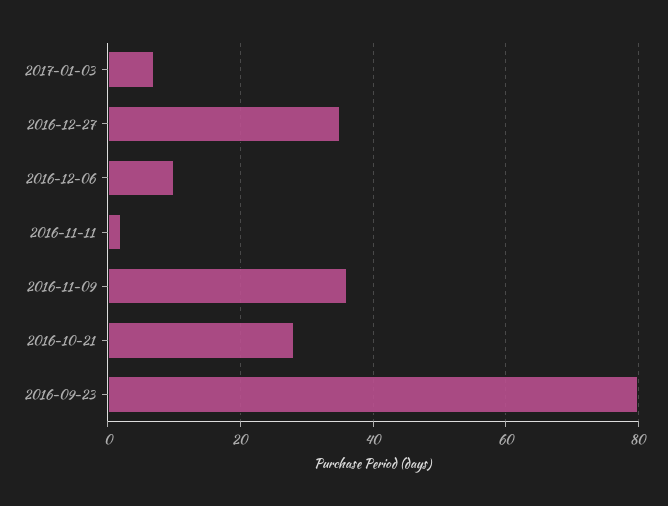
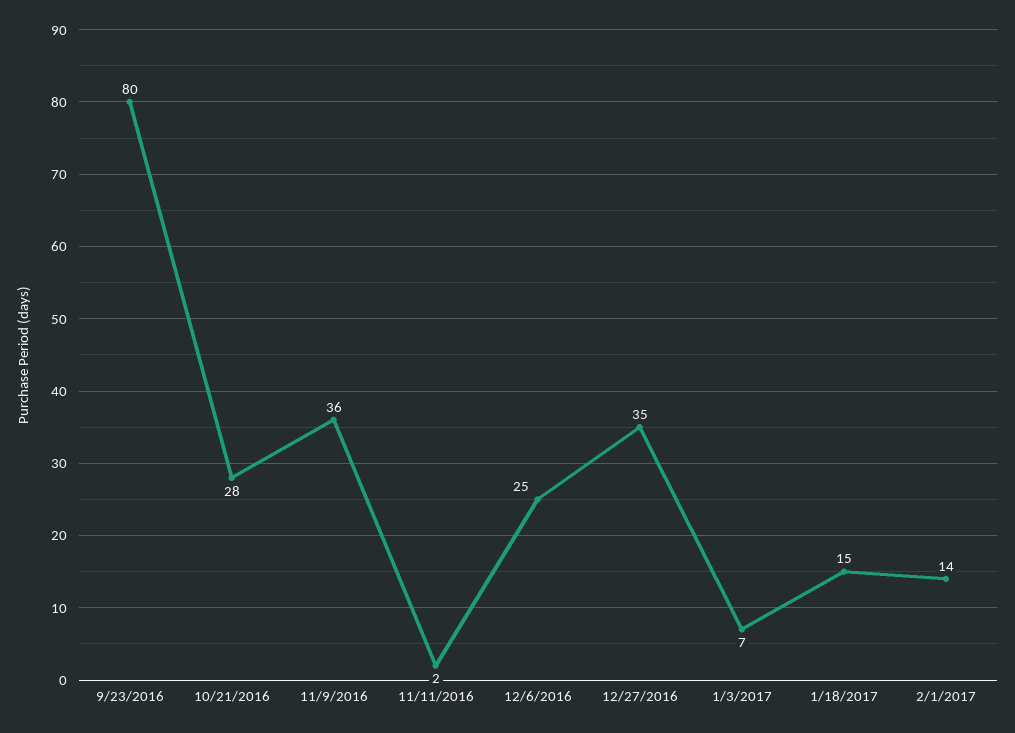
2016-12-06: 10 -> 25
1/18/2017: none -> 15
2/1/2017: none -> 14

